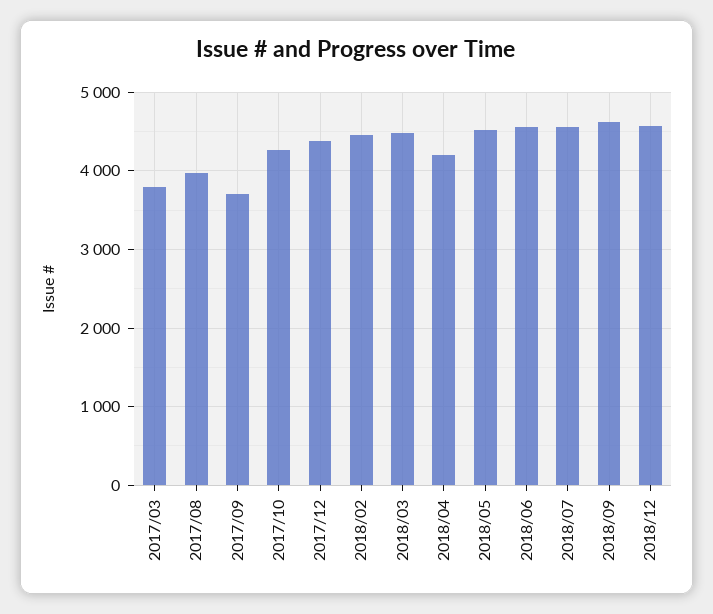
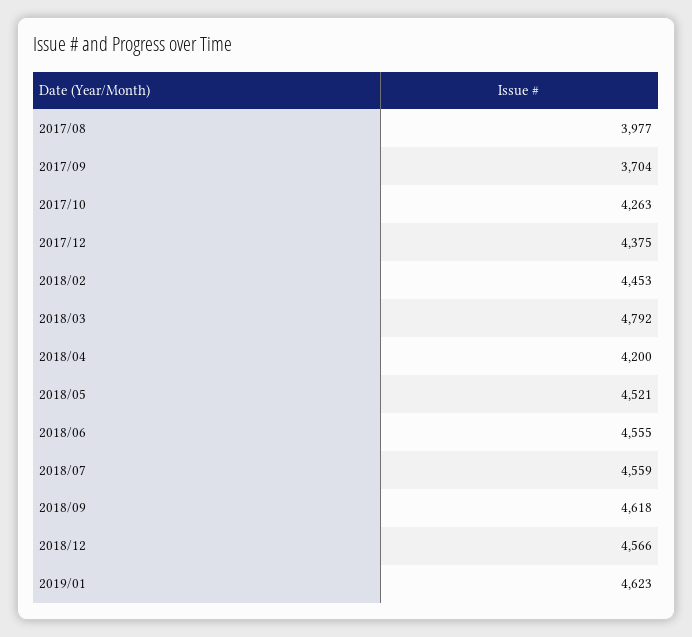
2017/03: 3800 -> none
2018/03: 4500 -> 4792
2019/01: none -> 4623

